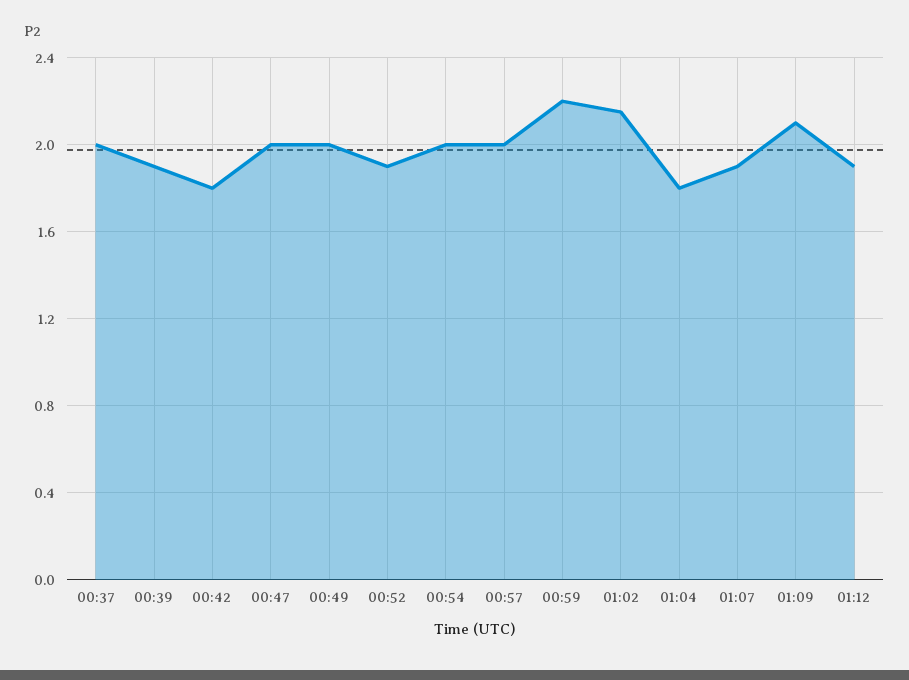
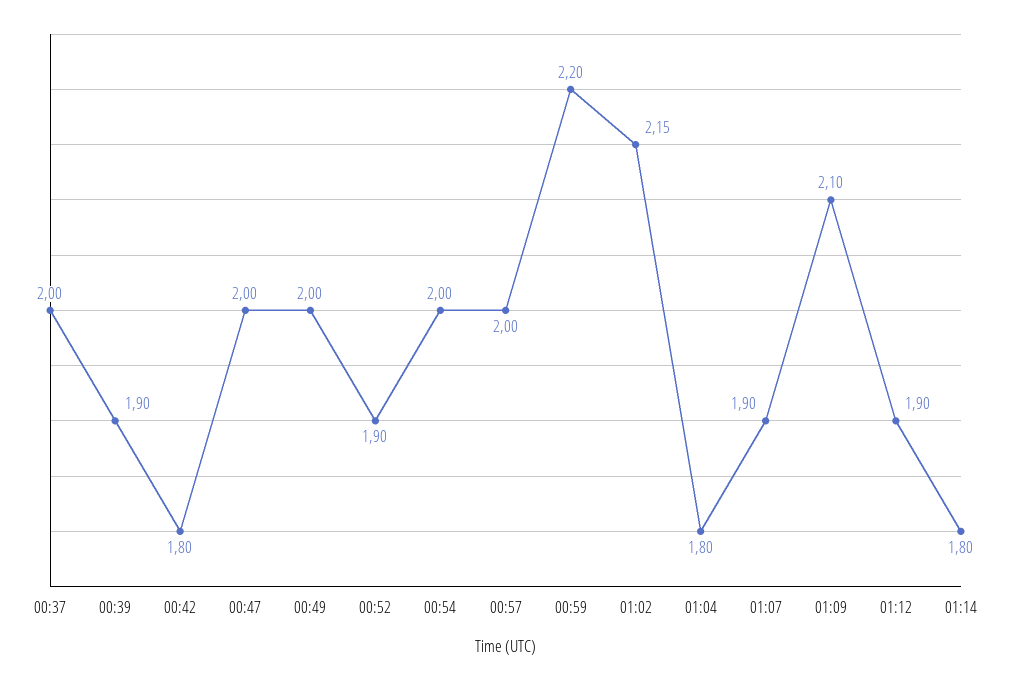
01:14: none -> 1.8

